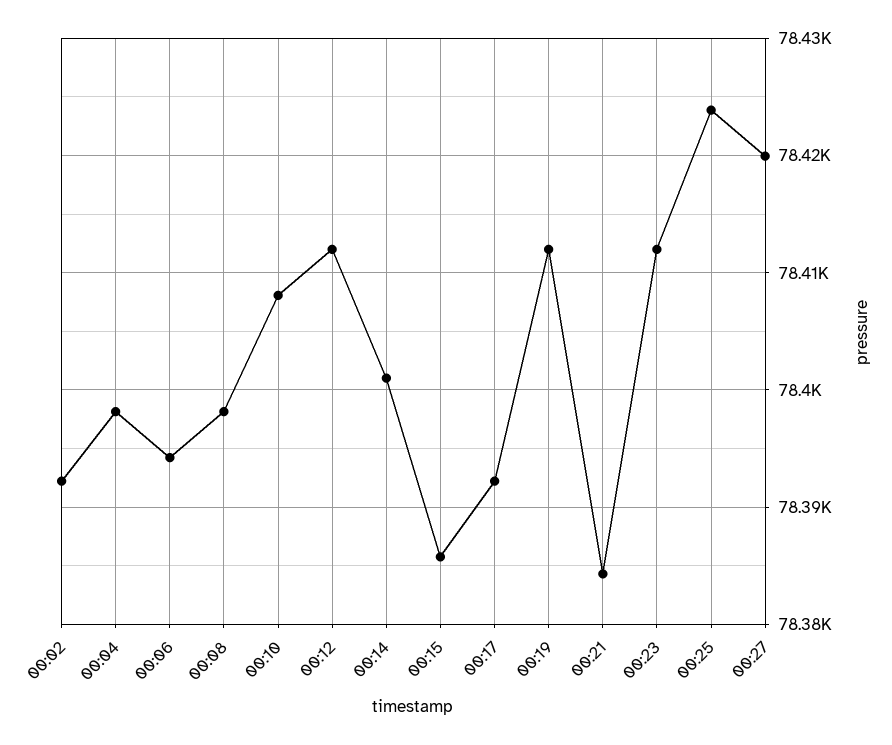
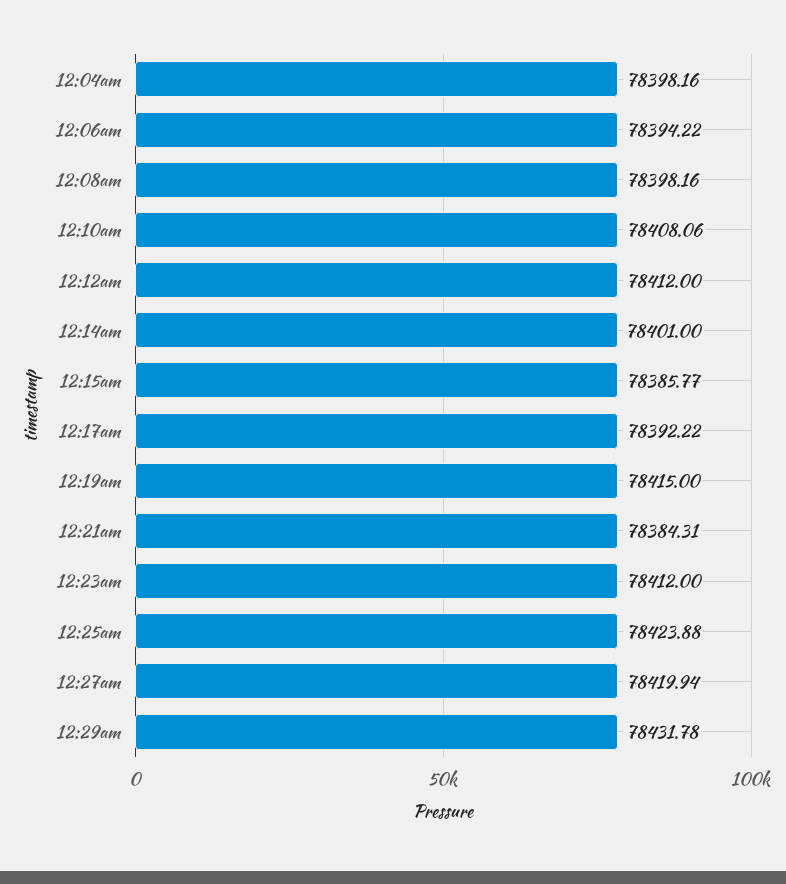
00:02: 78392 -> none
00:19: 78412 -> 78415
12:29am: none -> 78431.78

